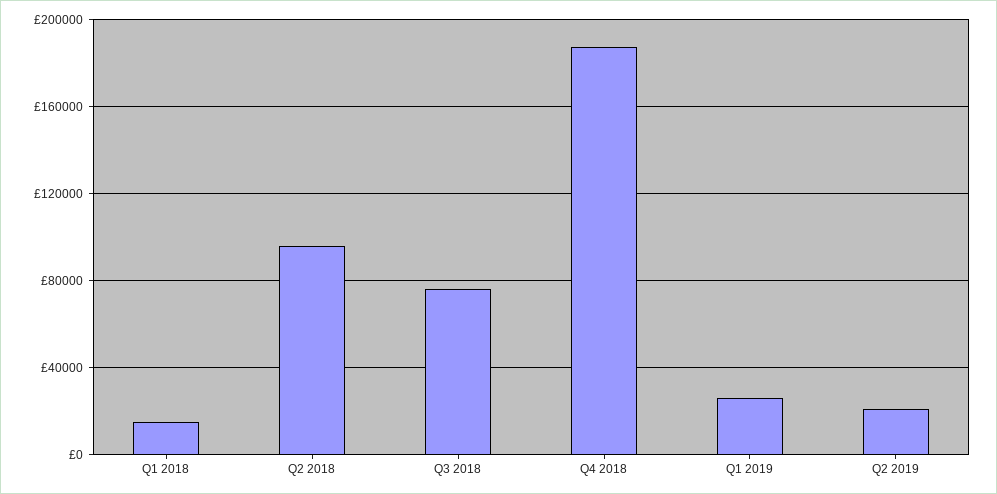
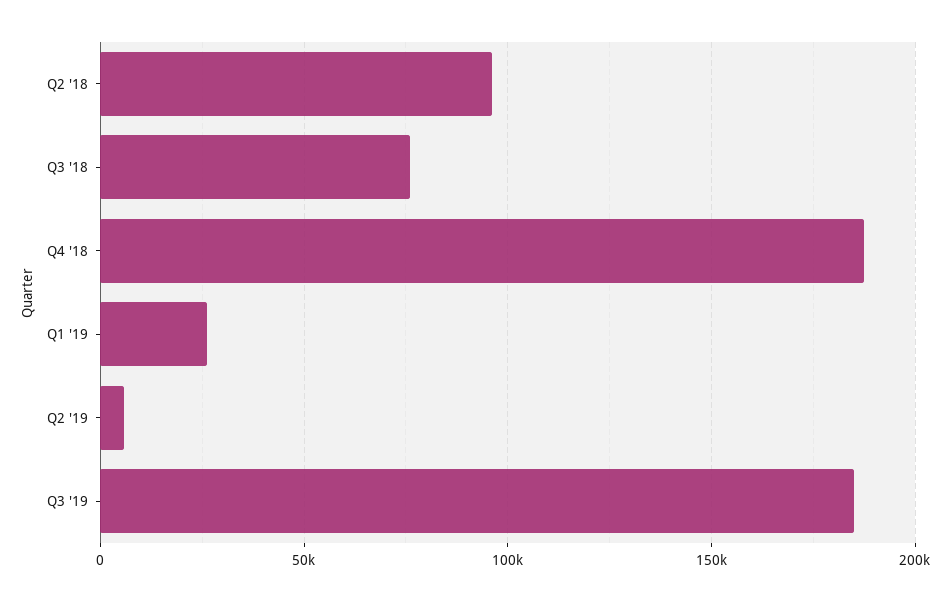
Q1 2018: 15000 -> none
Q2 2019: 20000 -> 5000
Q3 '19: none -> 185000

